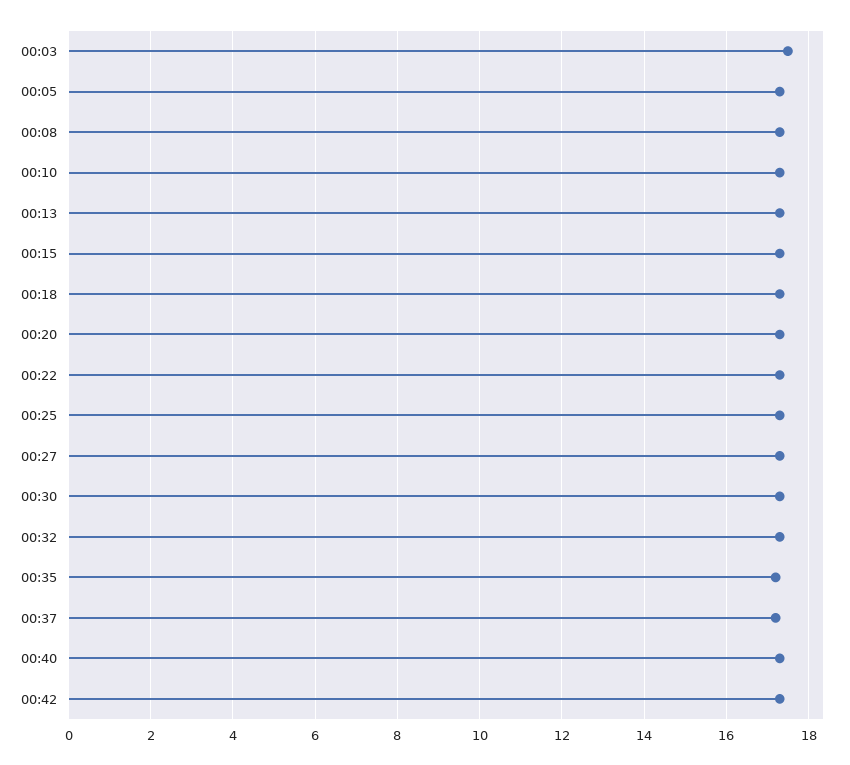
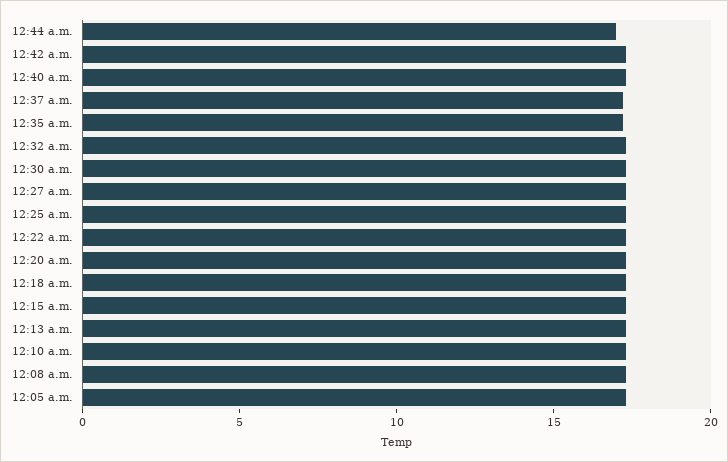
00:03: 17.5 -> none
12:44 a.m.: none -> 17

